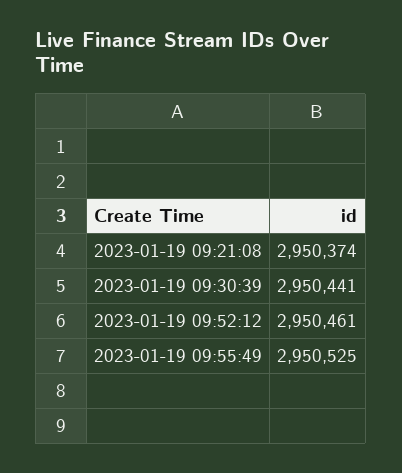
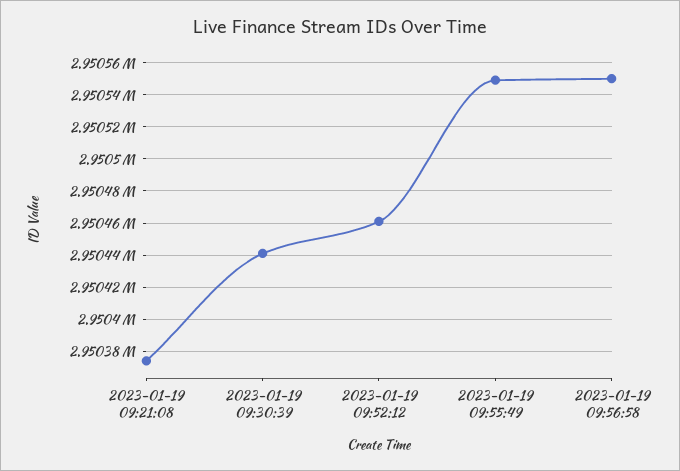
2023-01-19 09:55:49: 2950525 -> 2950550
2023-01-19 09:56:58: none -> 2950550

